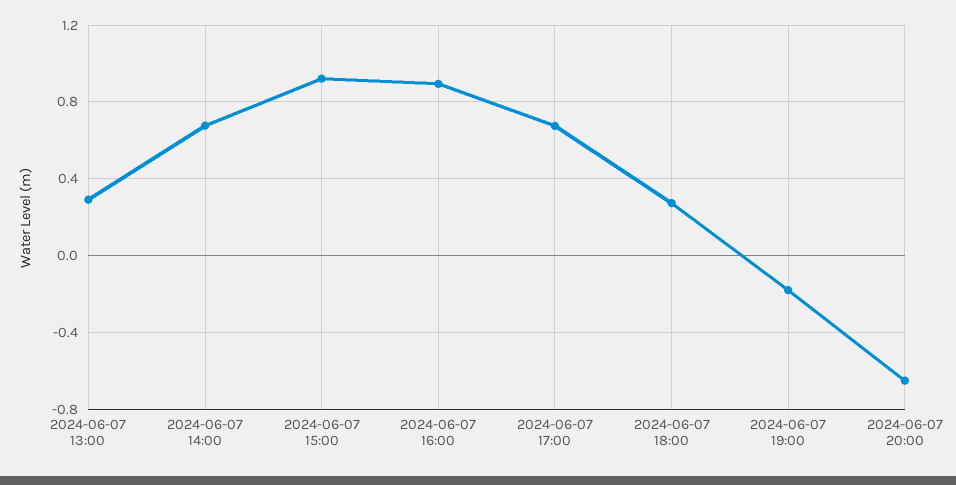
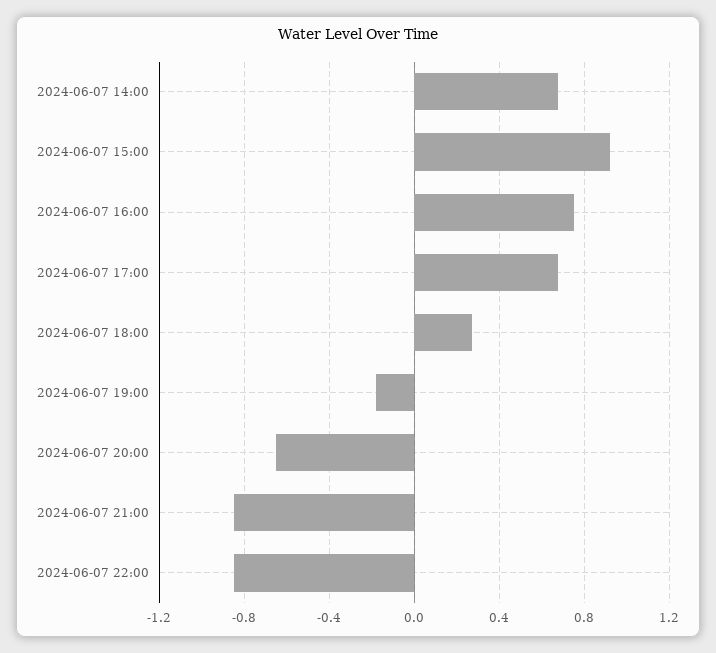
2024-06-07 13:00: 0.3 -> none
2024-06-07 16:00: 0.9 -> 0.75
2024-06-07 21:00: none -> -0.85
2024-06-07 22:00: none -> -0.85

